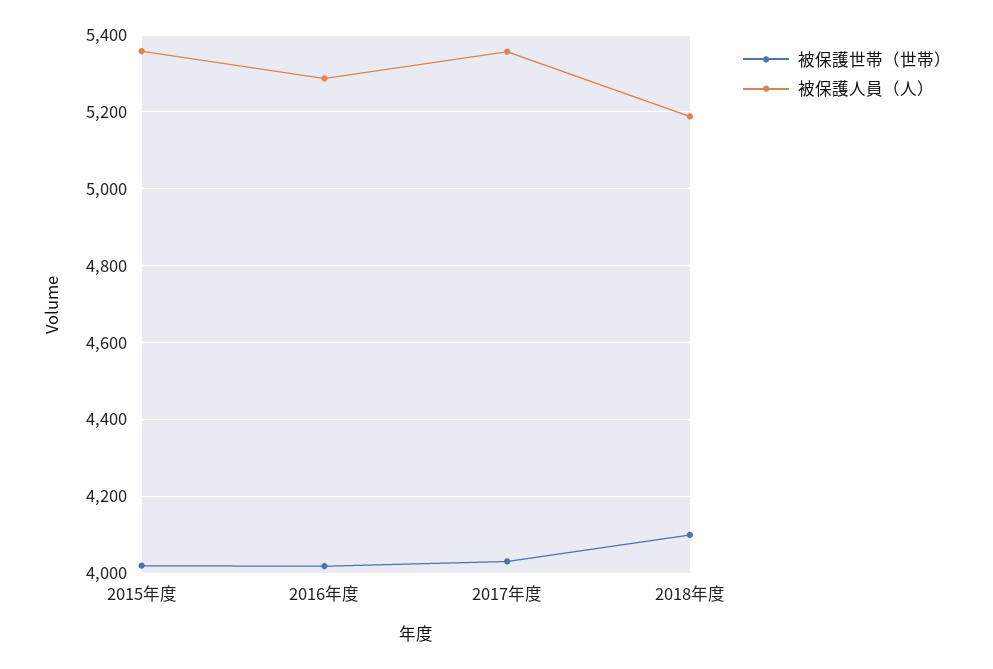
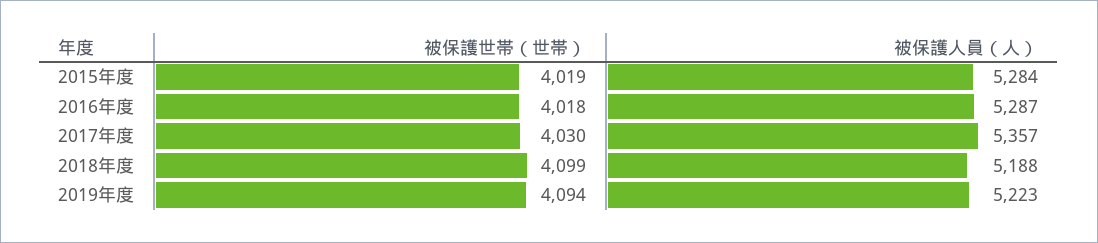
被保護人員（人）, 2015年度: 5360 -> 5284
被保護世帯（世帯）, 2019年度: none -> 4094
被保護人員（人）, 2019年度: none -> 5223

